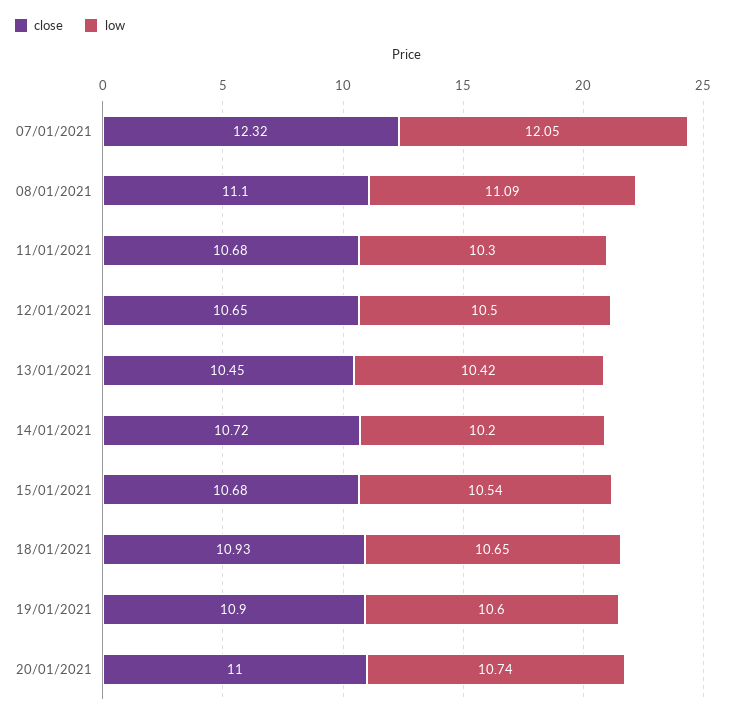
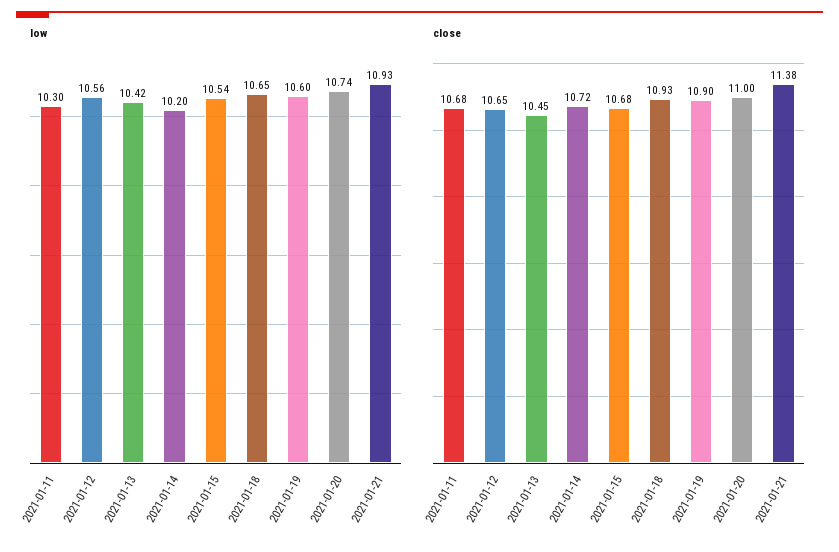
close, 07/01/2021: 12.32 -> none
low, 07/01/2021: 12.05 -> none
close, 08/01/2021: 11.1 -> none
low, 08/01/2021: 11.09 -> none
low, 12/01/2021: 10.5 -> 10.56
low, 2021-01-21: none -> 10.93
close, 2021-01-21: none -> 11.38

